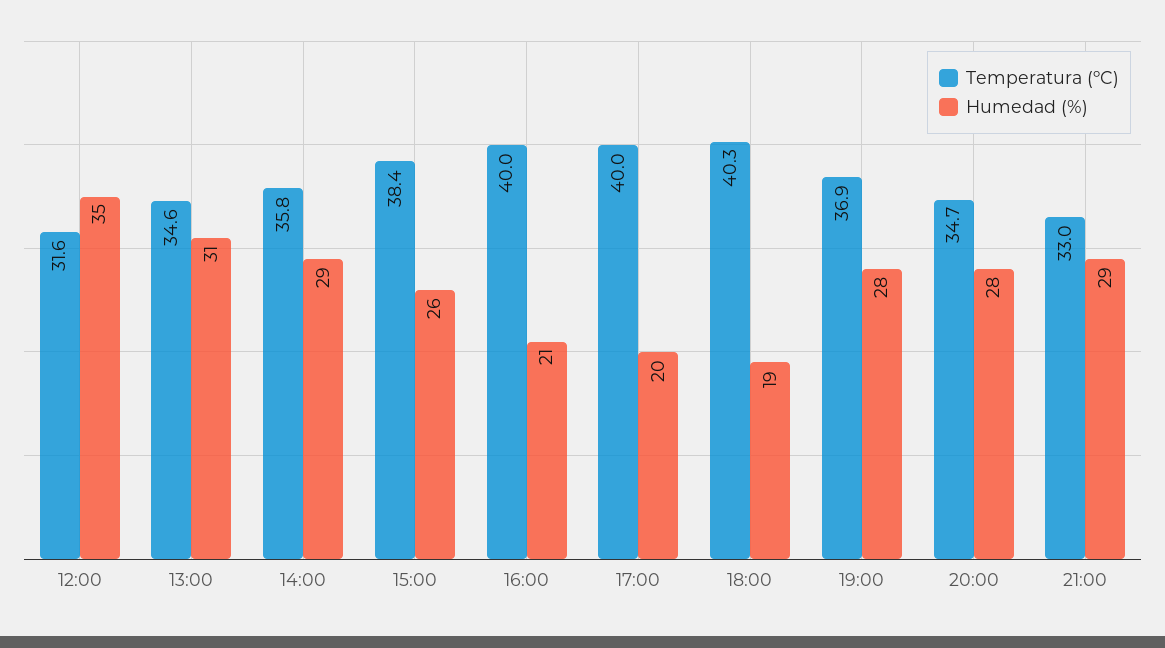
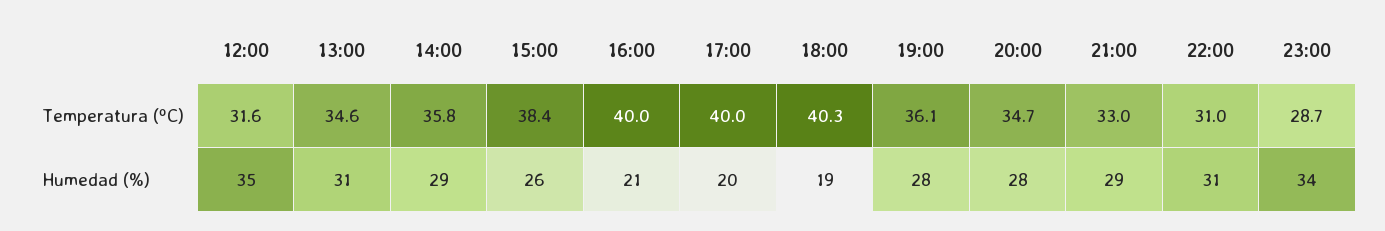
Temperatura (ºC), 19:00: 36.9 -> 36.1
Temperatura (ºC), 22:00: none -> 31
Temperatura (ºC), 23:00: none -> 28.7
Humedad (%), 22:00: none -> 31
Humedad (%), 23:00: none -> 34

